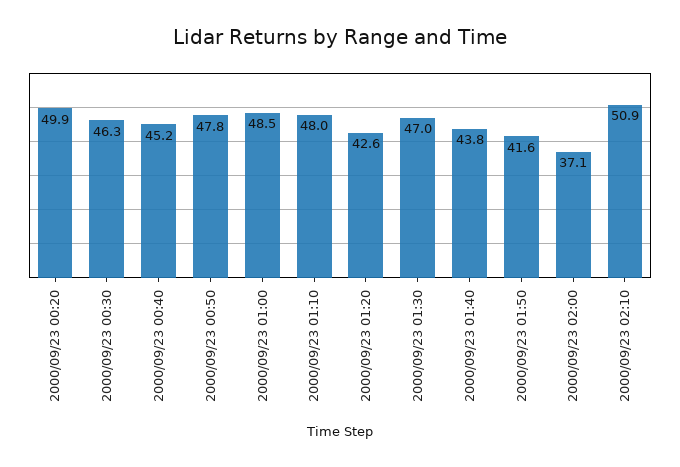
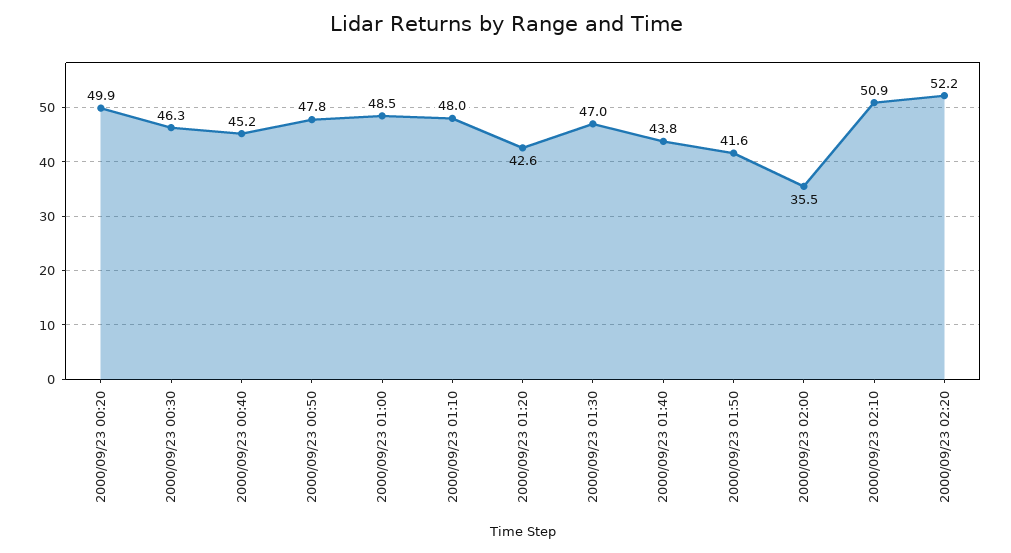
2000/09/23 02:00: 37.1 -> 35.5
2000/09/23 02:20: none -> 52.2

